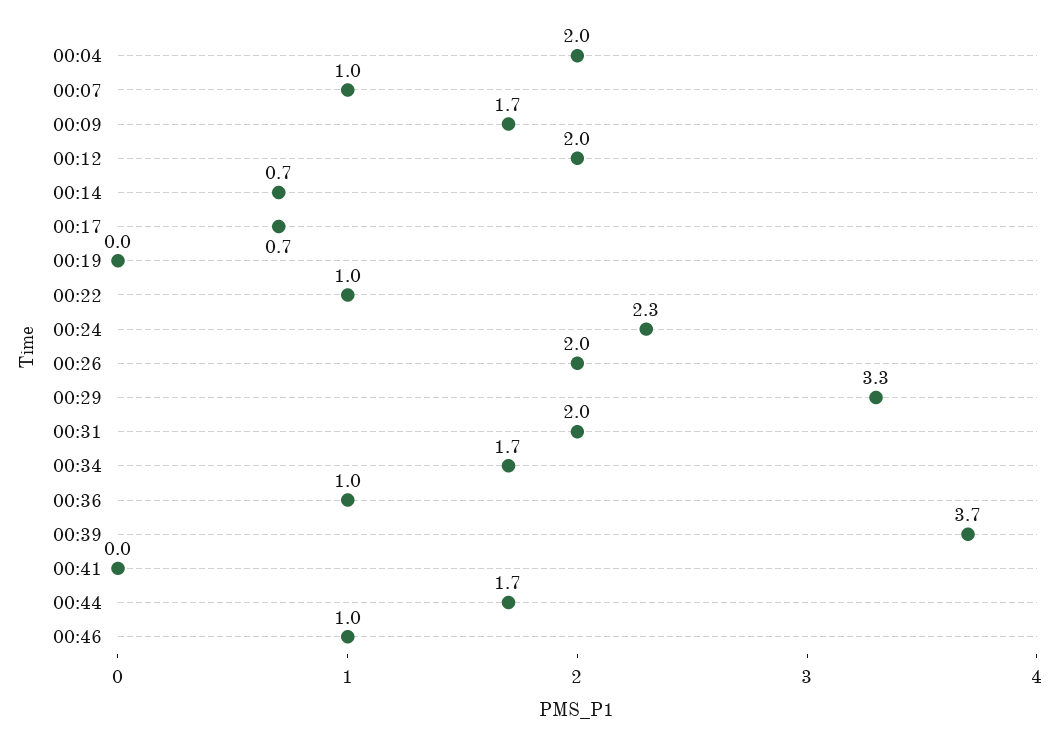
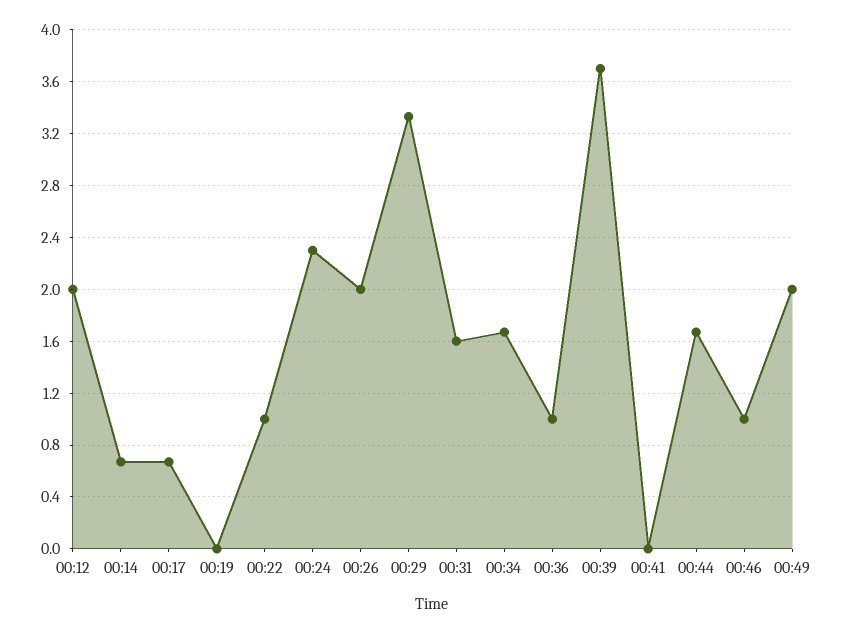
00:04: 2 -> none
00:07: 1 -> none
00:09: 1.7 -> none
00:31: 2 -> 1.6
00:49: none -> 2

